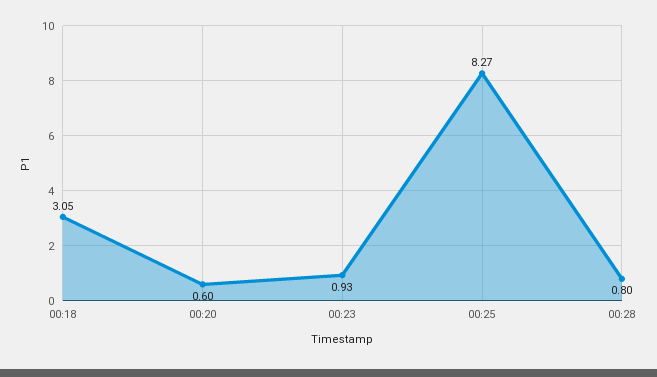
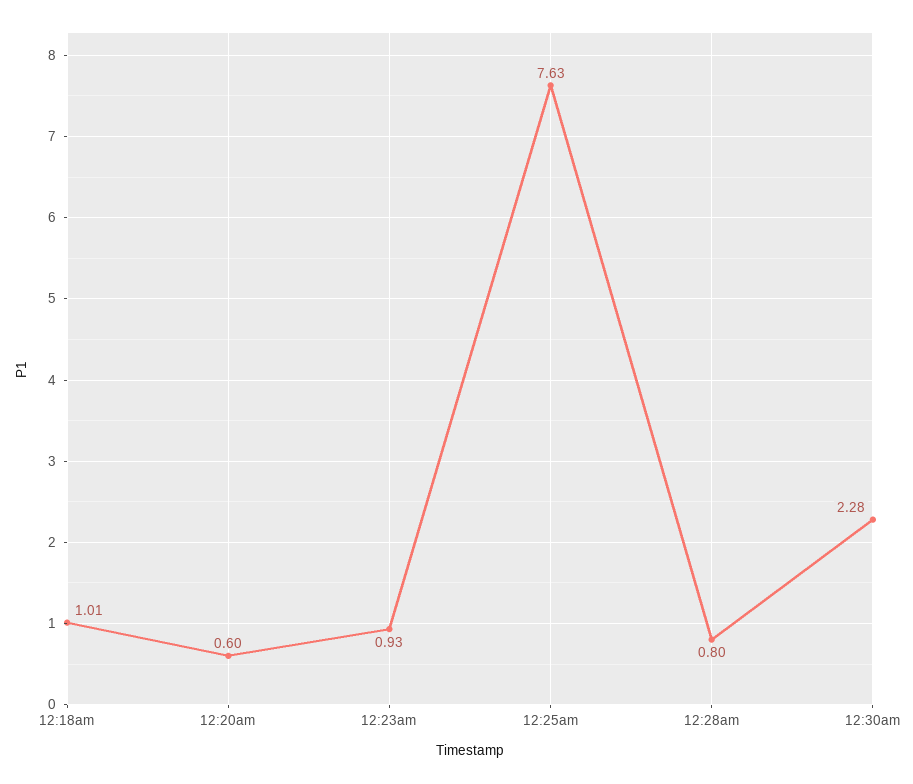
00:18: 3.05 -> 1.01
00:25: 8.27 -> 7.63
12:30am: none -> 2.28

